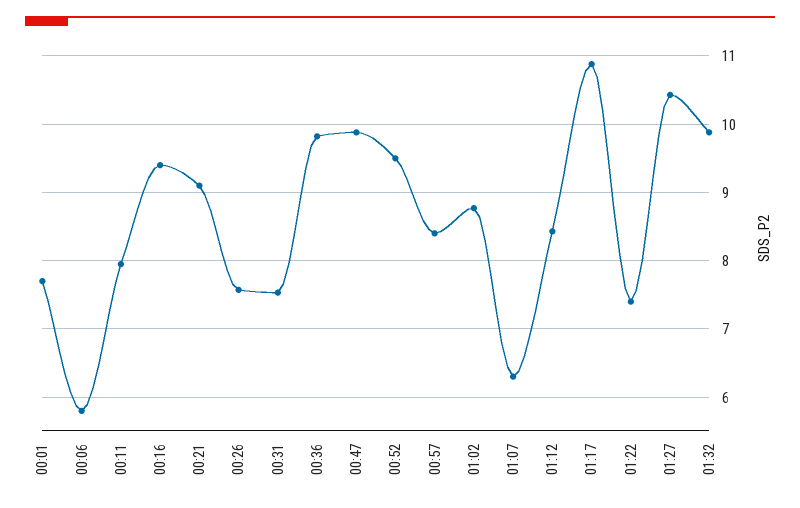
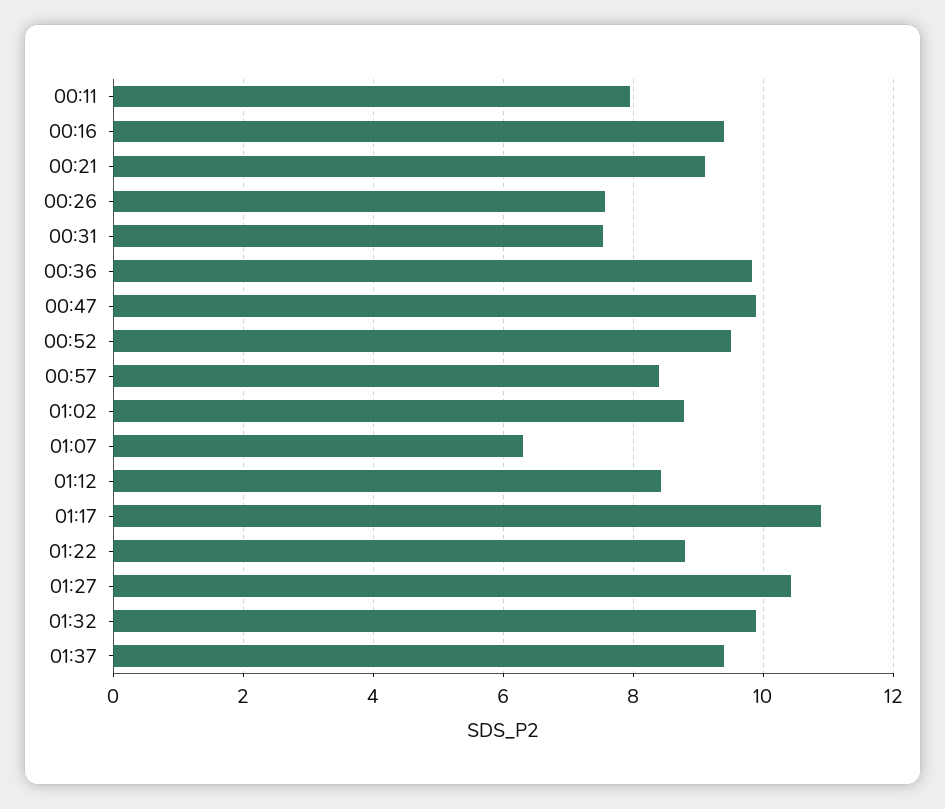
00:01: 7.7 -> none
00:06: 5.8 -> none
01:22: 7.4 -> 8.8
01:37: none -> 9.4

